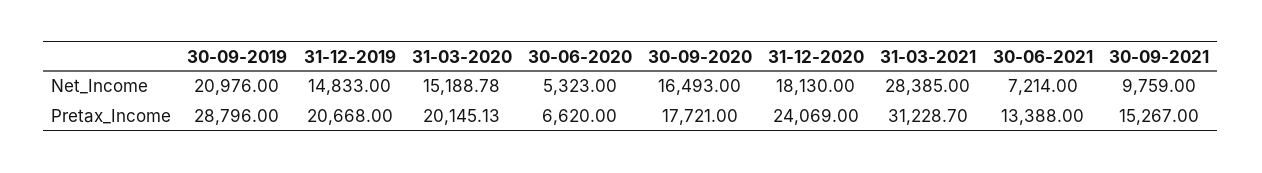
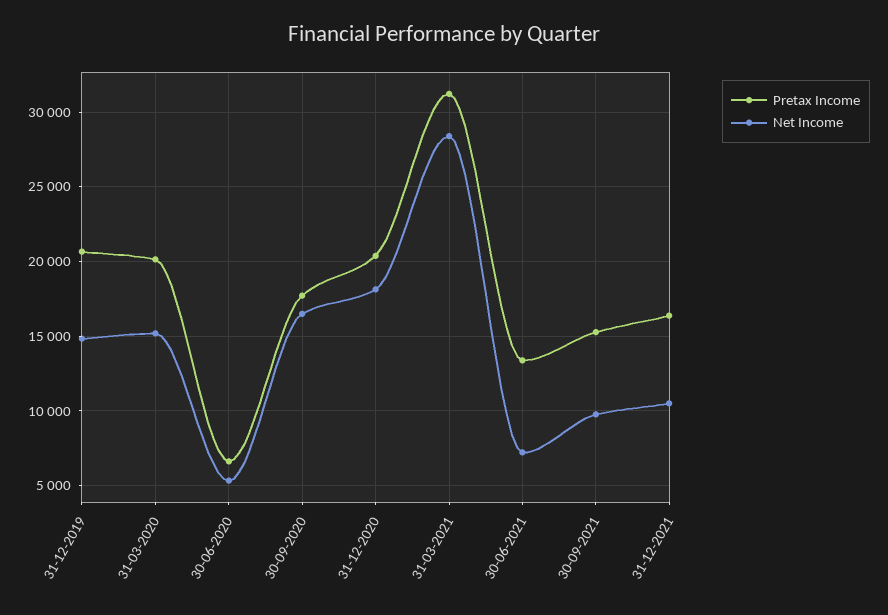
Net_Income, 30-09-2019: 20976 -> none
Pretax_Income, 30-09-2019: 28796 -> none
Pretax_Income, 31-12-2020: 24069 -> 20500
Pretax_Income, 31-12-2021: none -> 16500
Net_Income, 31-12-2021: none -> 10500

